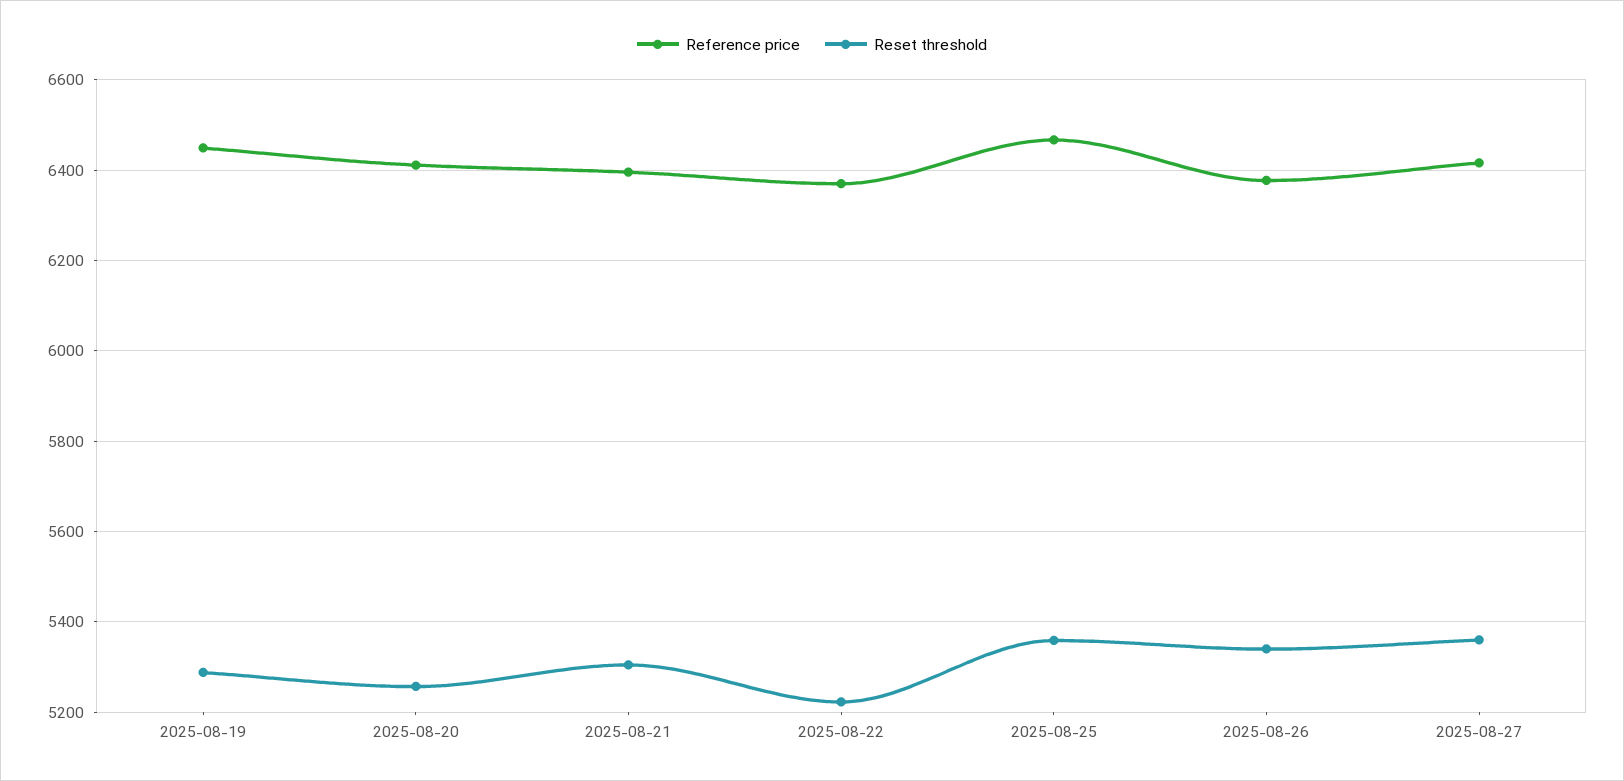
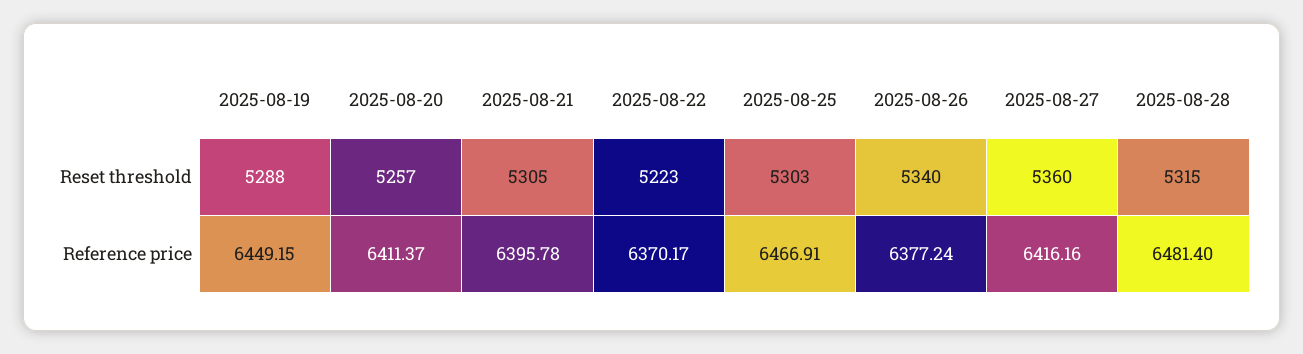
Reset threshold, 2025-08-25: 5360 -> 5303
Reset threshold, 2025-08-28: none -> 5315
Reference price, 2025-08-28: none -> 6481.4

